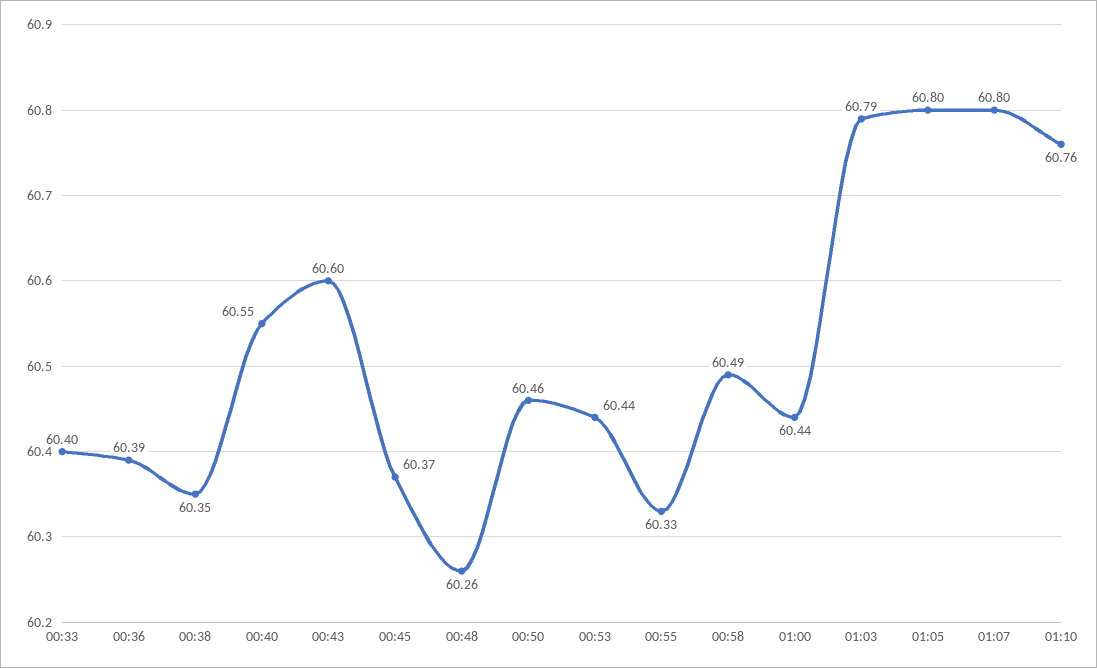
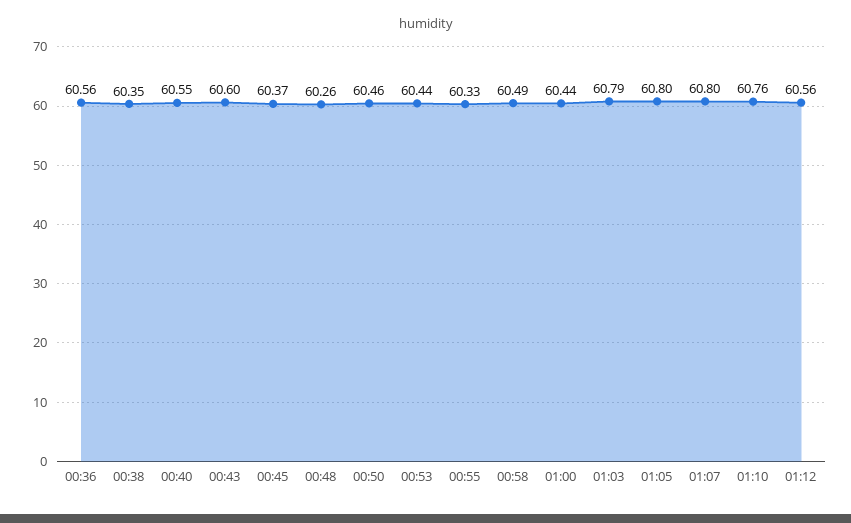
00:33: 60.4 -> none
00:36: 60.39 -> 60.56
01:12: none -> 60.56

